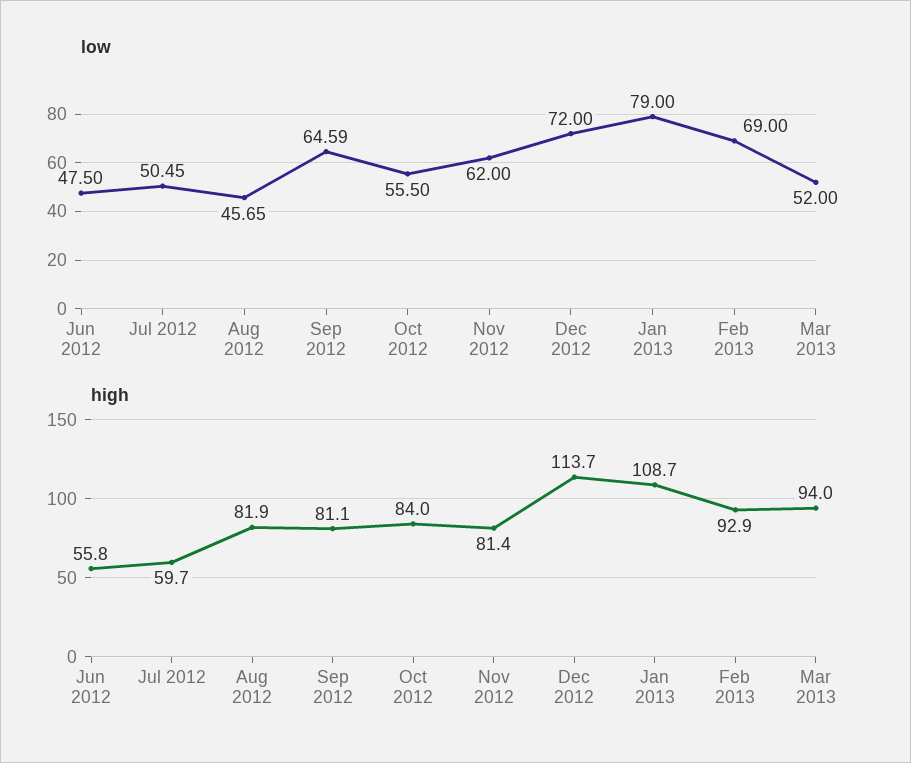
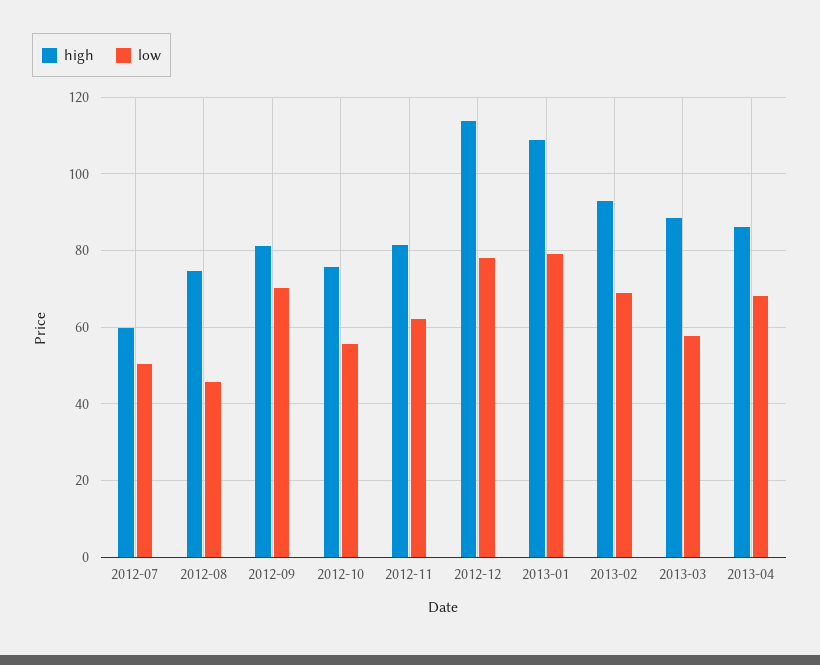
low, Jun 2012: 47.5 -> none
low, Sep 2012: 64.59 -> 70
low, Dec 2012: 72 -> 78
low, Mar 2013: 52 -> 58
high, Jun 2012: 55.8 -> none
high, Aug 2012: 81.9 -> 74
high, Oct 2012: 84 -> 76
high, Mar 2013: 94 -> 88
high, 2013-04: none -> 86
low, 2013-04: none -> 68

